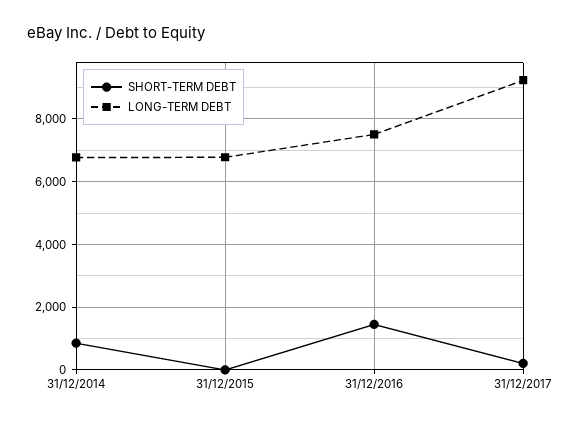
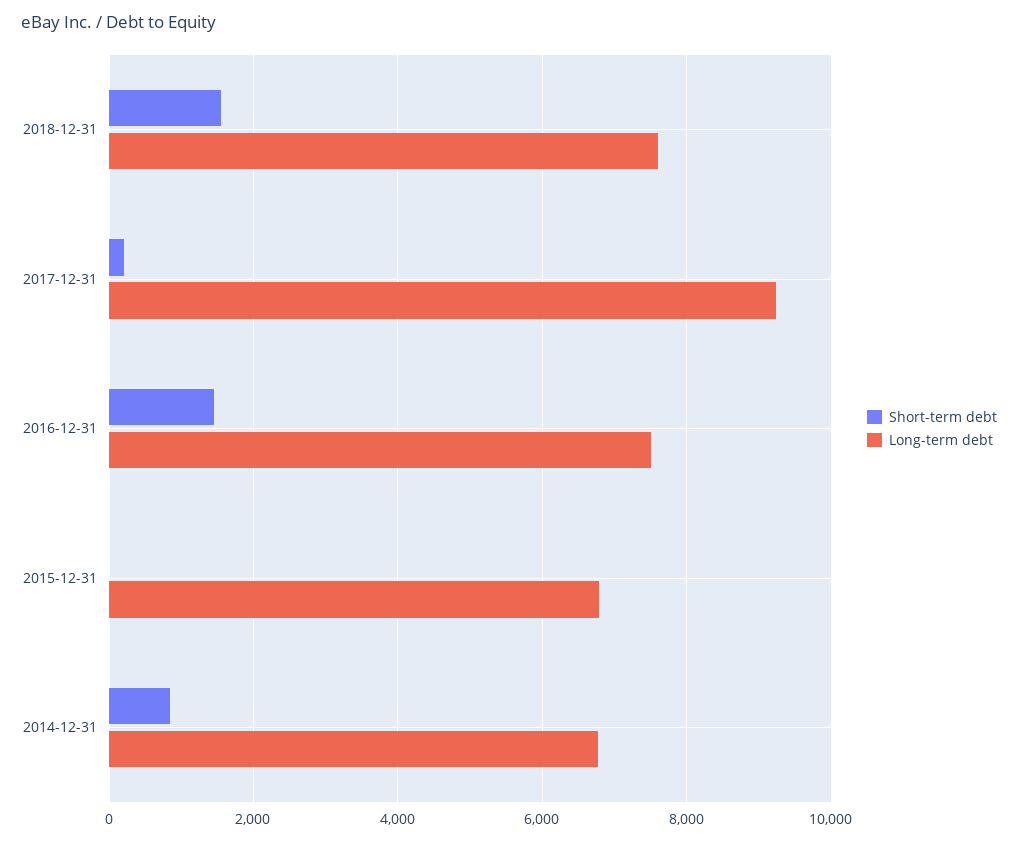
SHORT-TERM DEBT, 2018-12-31: none -> 1600
LONG-TERM DEBT, 2018-12-31: none -> 7600

